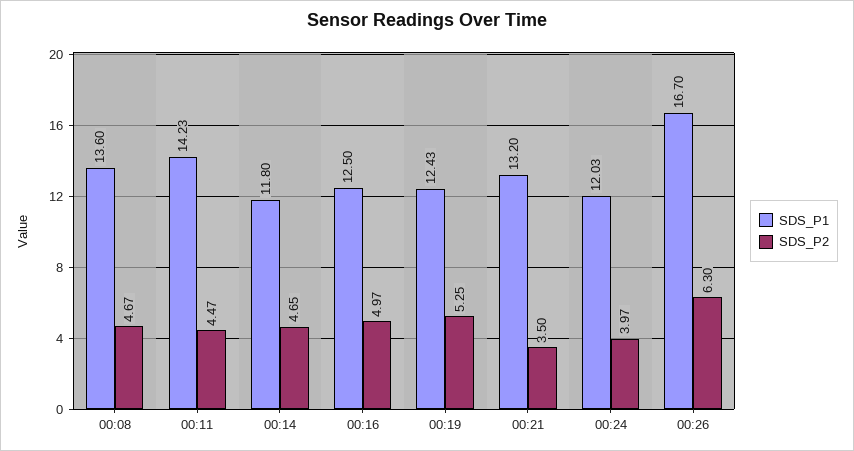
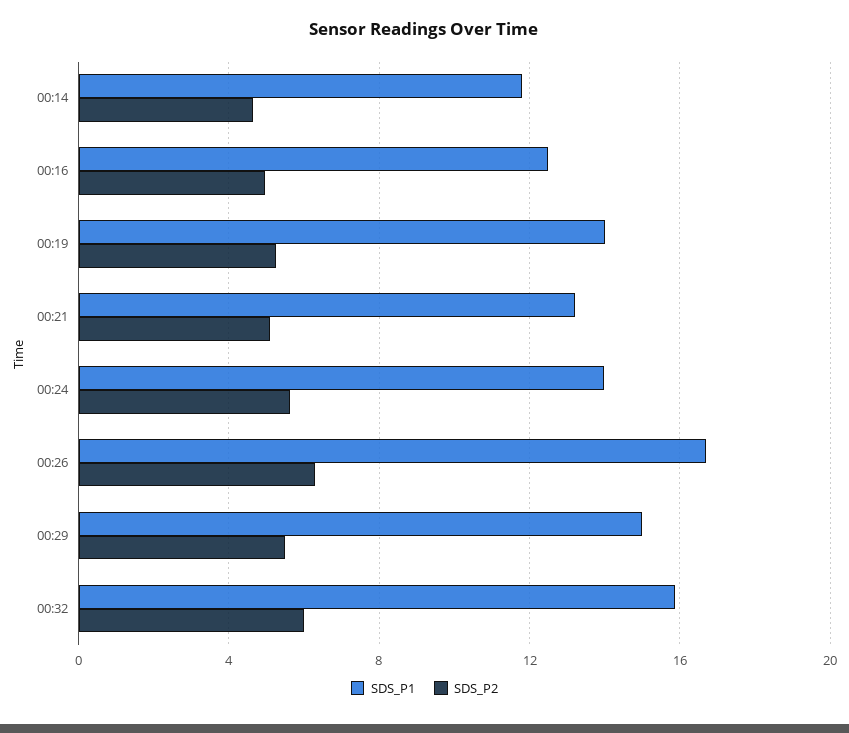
SDS_P1, 00:08: 13.6 -> none
SDS_P2, 00:08: 4.67 -> none
SDS_P1, 00:11: 14.23 -> none
SDS_P2, 00:11: 4.47 -> none
SDS_P1, 00:19: 12.43 -> 14
SDS_P2, 00:21: 3.5 -> 5
SDS_P1, 00:24: 12.03 -> 14
SDS_P2, 00:24: 3.97 -> 5.5
SDS_P1, 00:29: none -> 15
SDS_P2, 00:29: none -> 5.5
SDS_P1, 00:32: none -> 16
SDS_P2, 00:32: none -> 6

